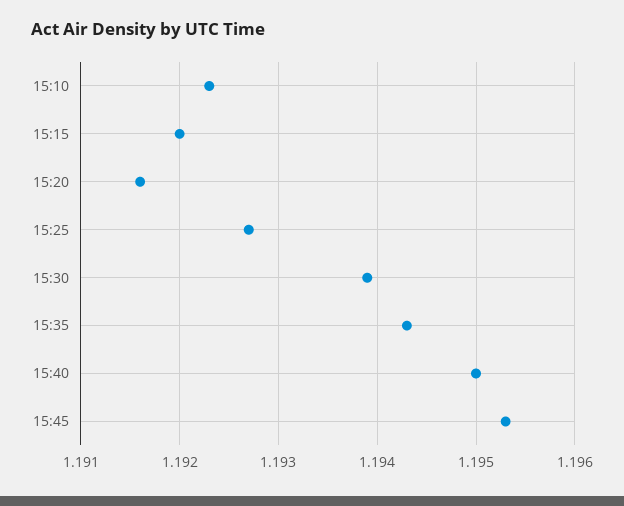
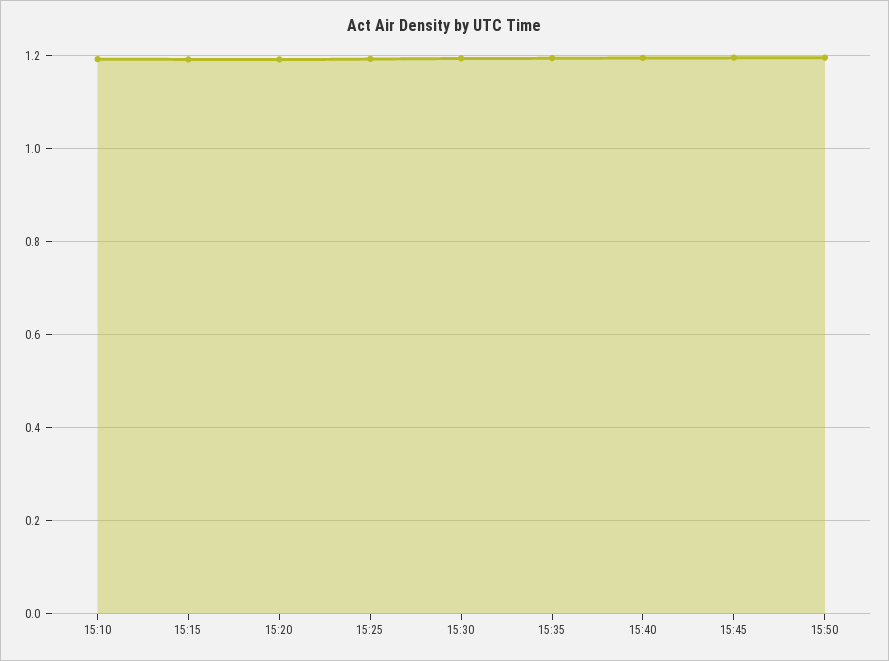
15:50: none -> 1.2

